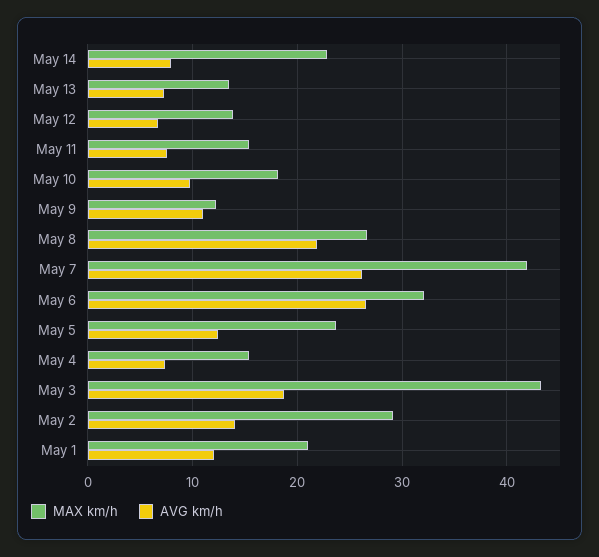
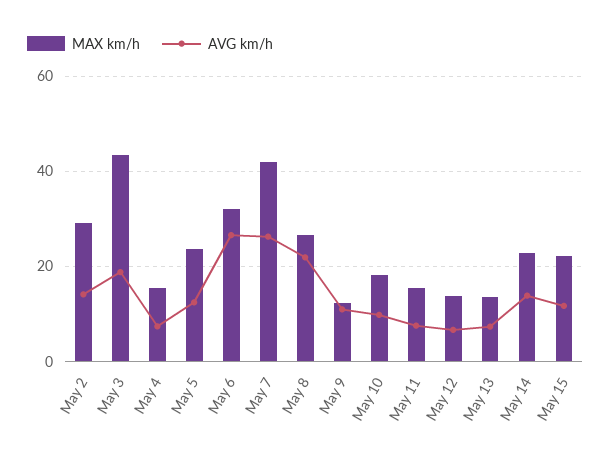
AVG km/h, May 14: 8 -> 14
MAX km/h, May 1: 21 -> none
AVG km/h, May 1: 12 -> none
MAX km/h, May 15: none -> 22
AVG km/h, May 15: none -> 12

